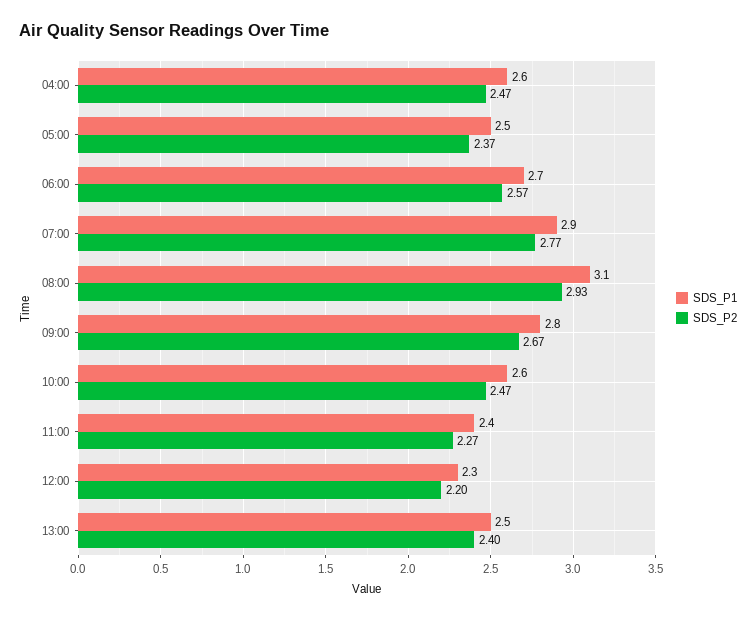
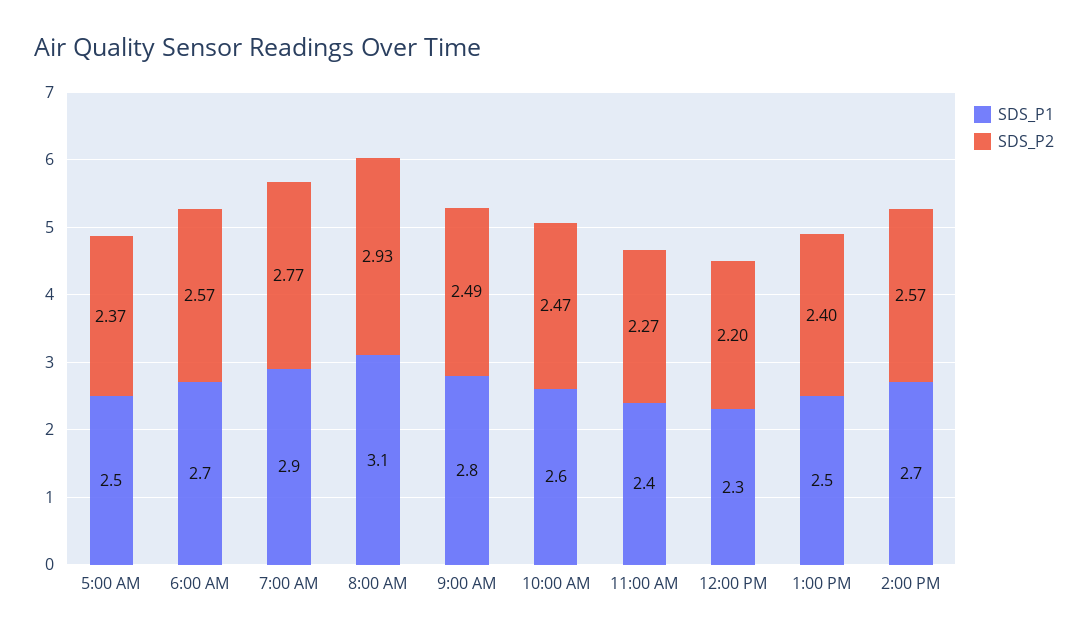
SDS_P1, 04:00: 2.6 -> none
SDS_P2, 04:00: 2.47 -> none
SDS_P2, 09:00: 2.67 -> 2.49
SDS_P1, 2:00 PM: none -> 2.7
SDS_P2, 2:00 PM: none -> 2.57

